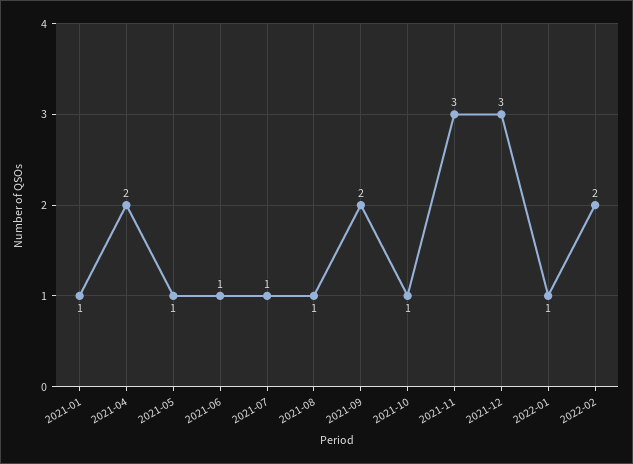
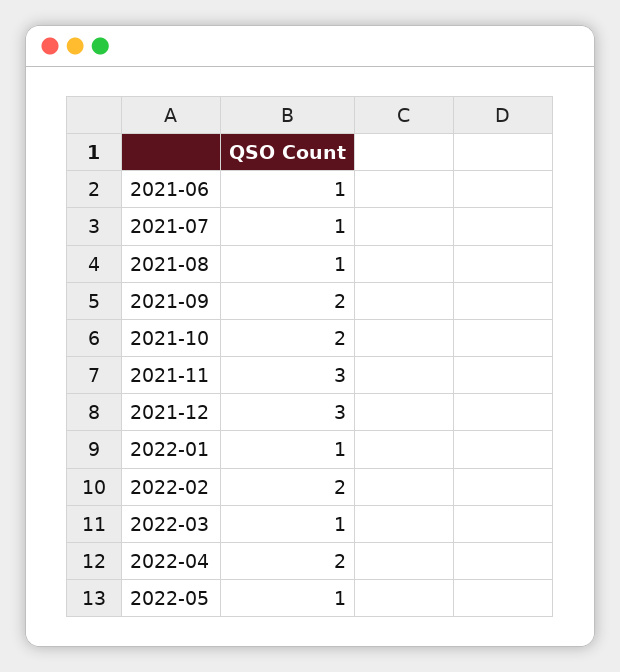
2021-01: 1 -> none
2021-04: 2 -> none
2021-05: 1 -> none
2021-10: 1 -> 2
2022-03: none -> 1
2022-04: none -> 2
2022-05: none -> 1

